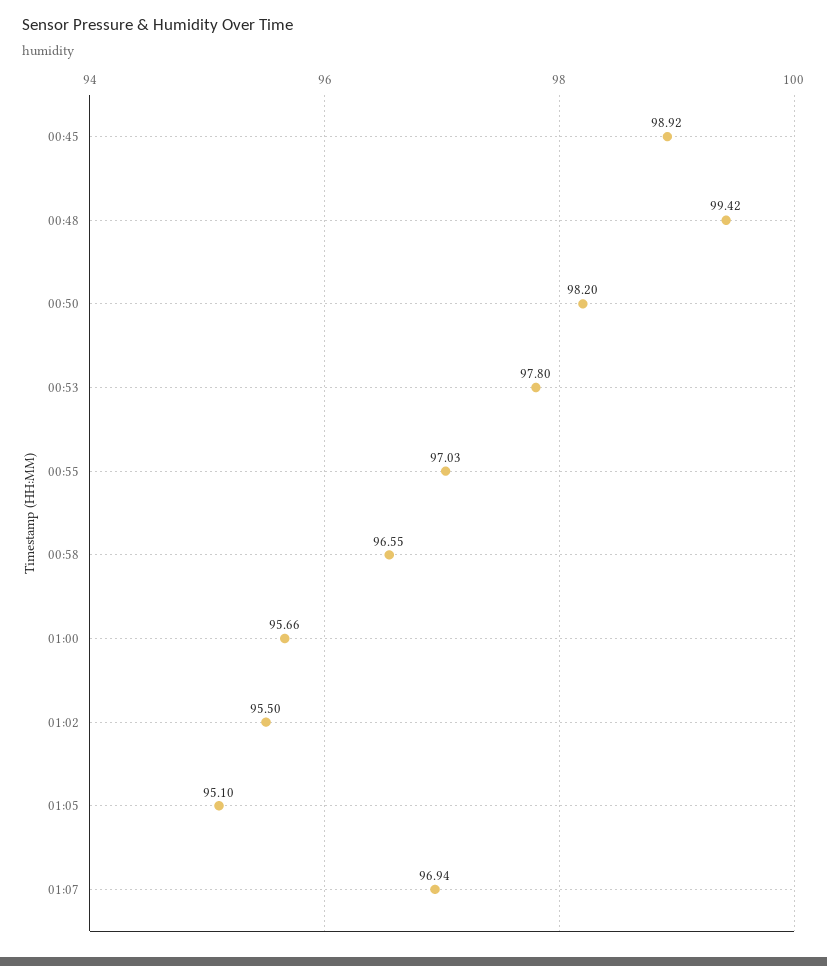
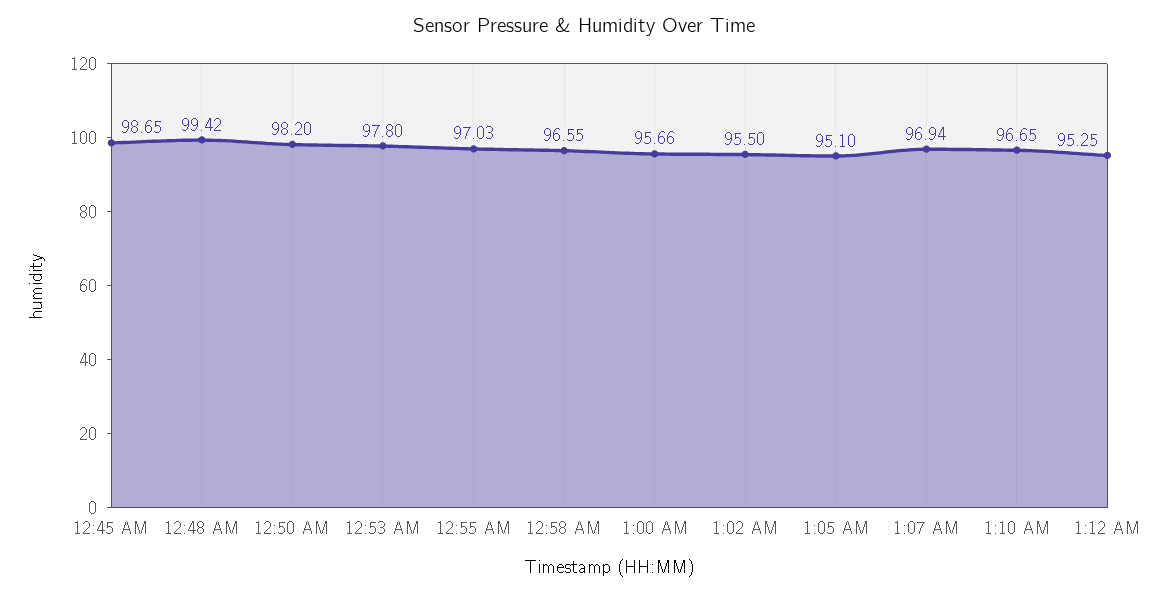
00:45: 98.92 -> 98.65
1:10 AM: none -> 96.65
1:12 AM: none -> 95.25

